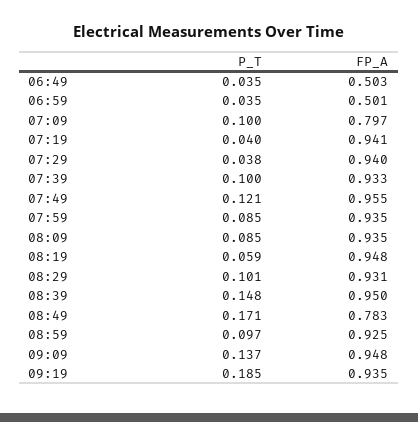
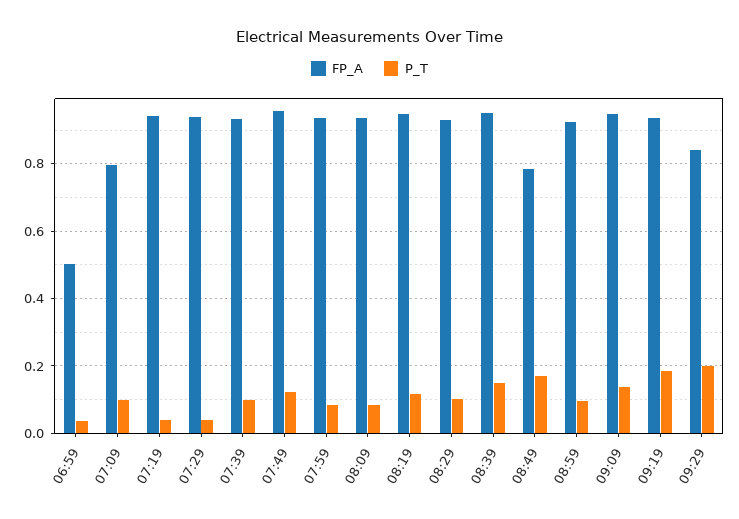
P_T, 06:49: 0.035 -> none
FP_A, 06:49: 0.503 -> none
P_T, 08:19: 0.059 -> 0.12
FP_A, 09:29: none -> 0.84
P_T, 09:29: none -> 0.2

